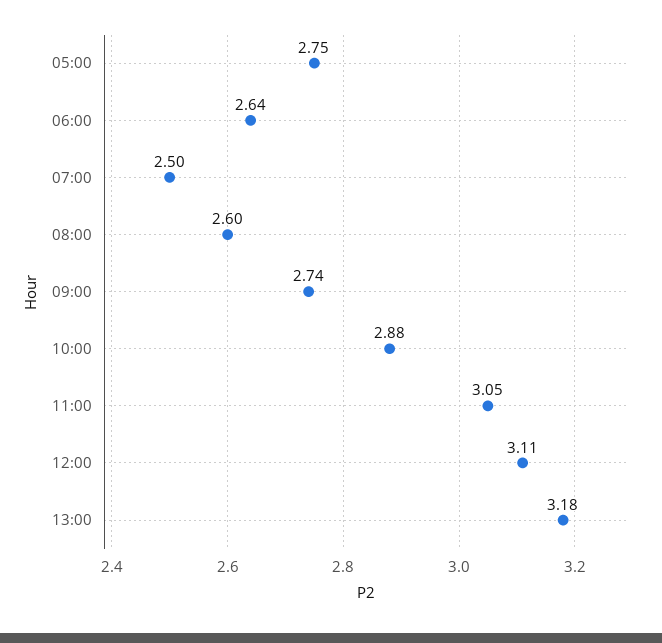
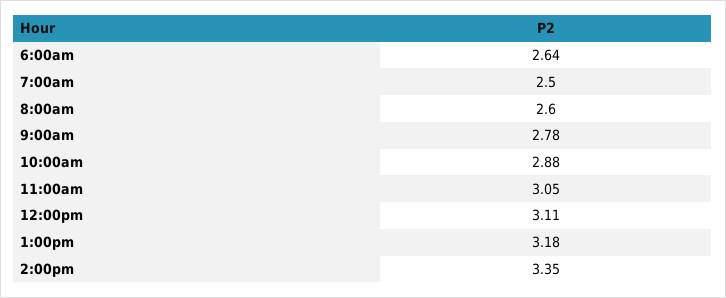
05:00: 2.75 -> none
09:00: 2.74 -> 2.78
2:00pm: none -> 3.35

